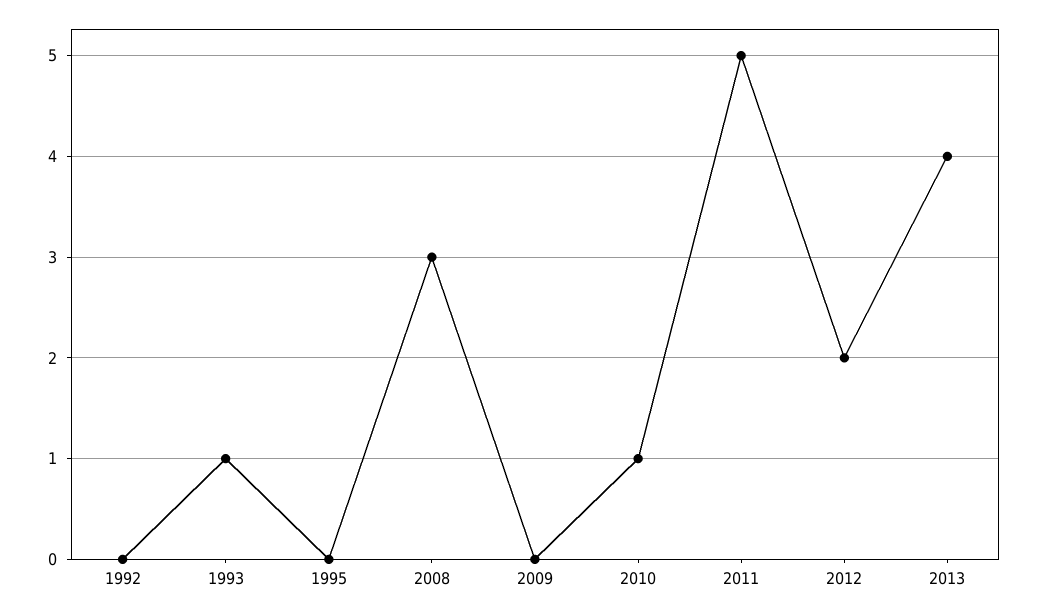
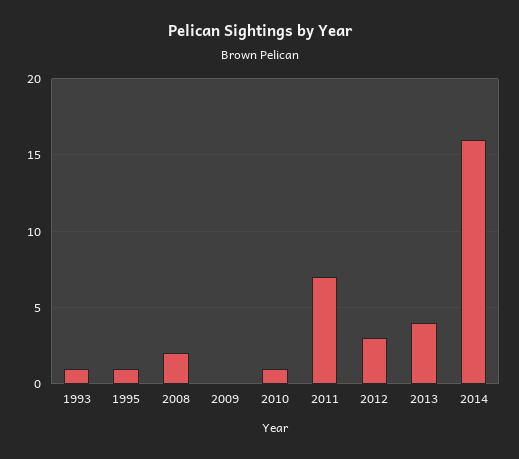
1992: 0 -> none
1995: 0 -> 1
2008: 3 -> 2
2011: 5 -> 7
2012: 2 -> 3
2014: none -> 16

